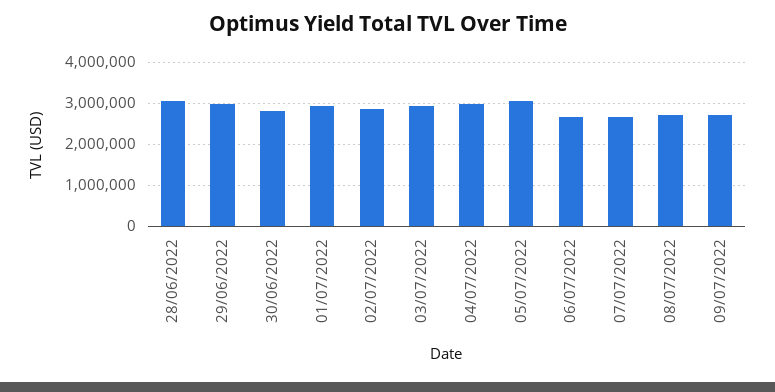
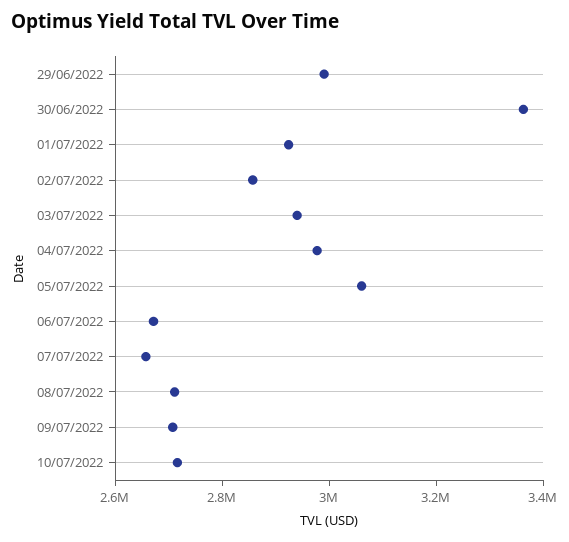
28/06/2022: 3000000 -> none
30/06/2022: 2800000 -> 3350000
10/07/2022: none -> 2700000

